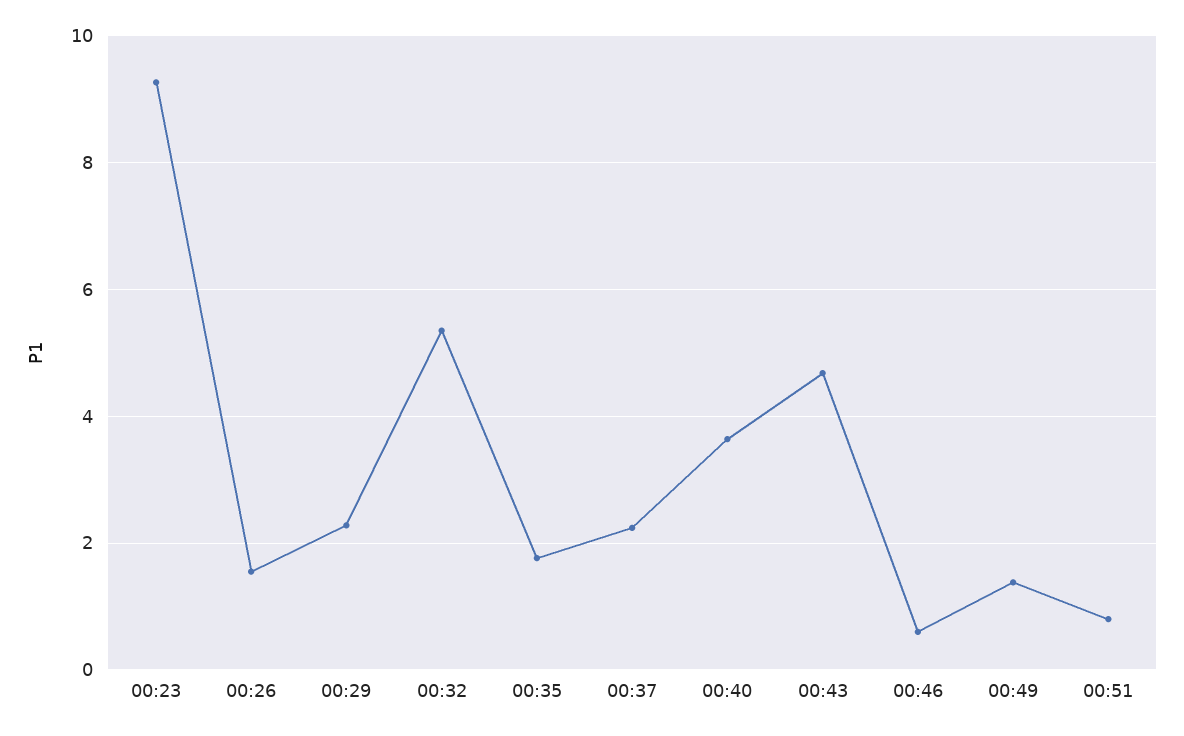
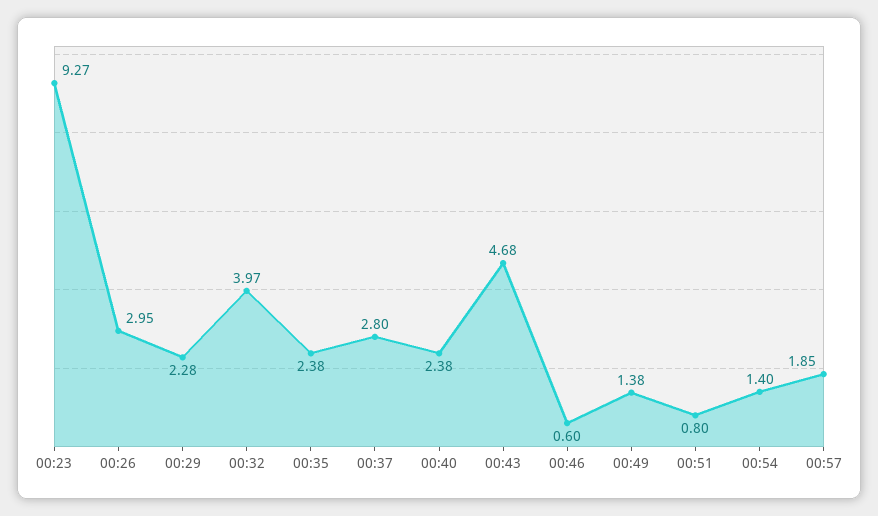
00:26: 1.6 -> 2.95
00:32: 5.4 -> 3.97
00:35: 1.8 -> 2.38
00:37: 2.2 -> 2.8
00:40: 3.6 -> 2.38
00:54: none -> 1.4
00:57: none -> 1.85

